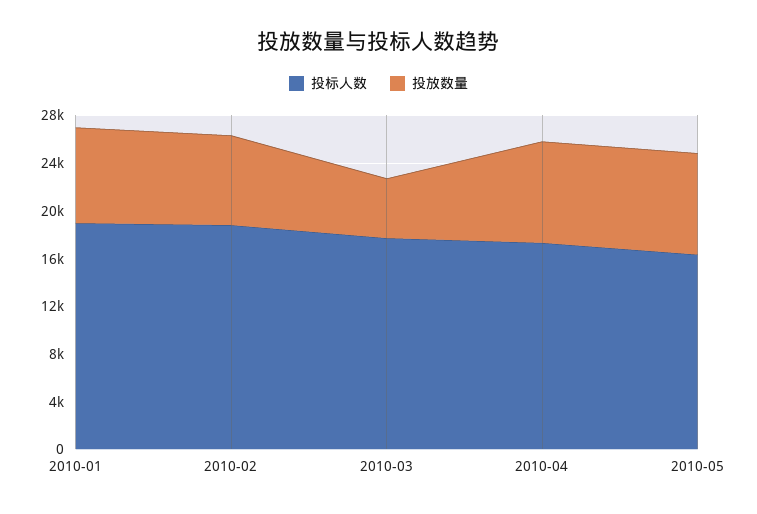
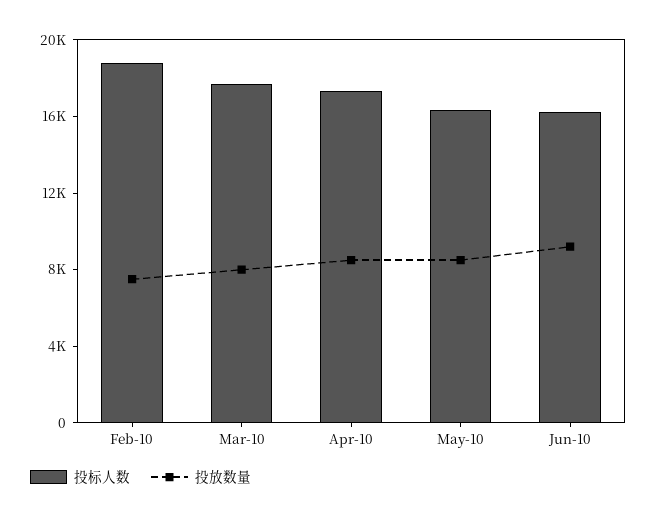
投标人数, 2010-01: 19000 -> none
投放数量, 2010-01: 8000 -> none
投放数量, 2010-03: 5000 -> 8000
投标人数, Jun-10: none -> 16000
投放数量, Jun-10: none -> 9000

